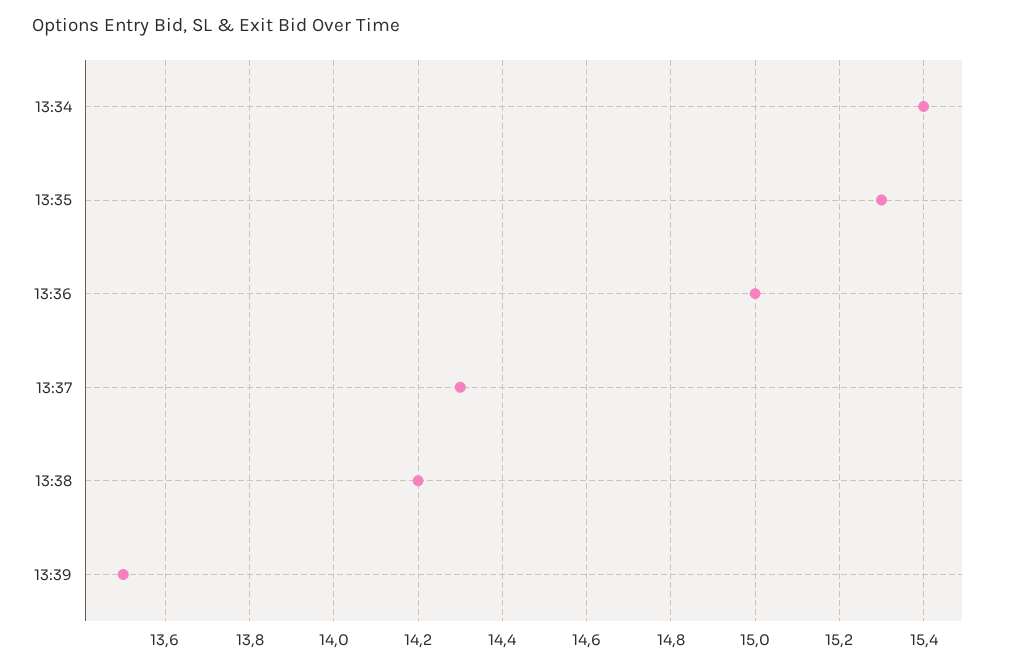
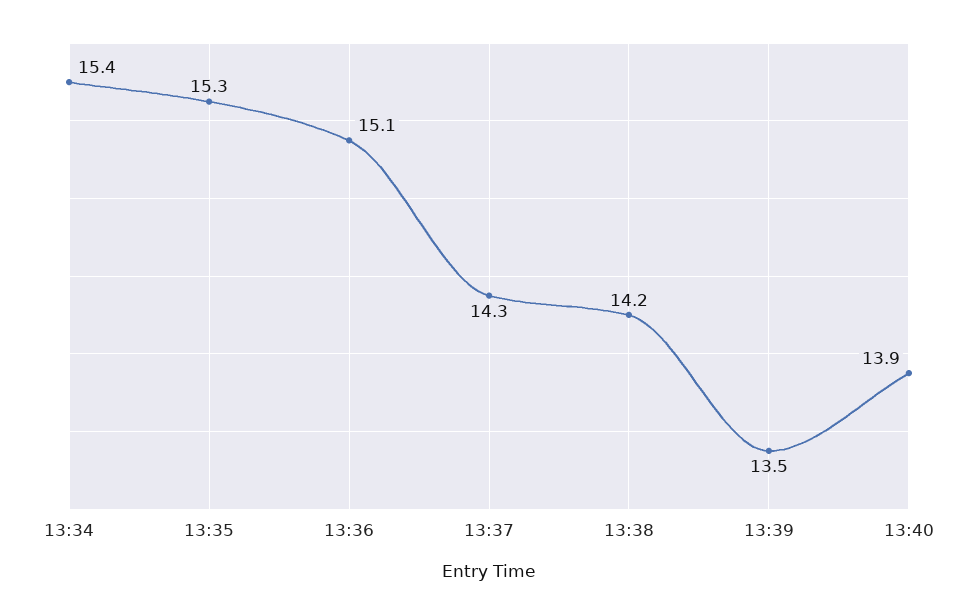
13:36: 15 -> 15.1
13:40: none -> 13.9

